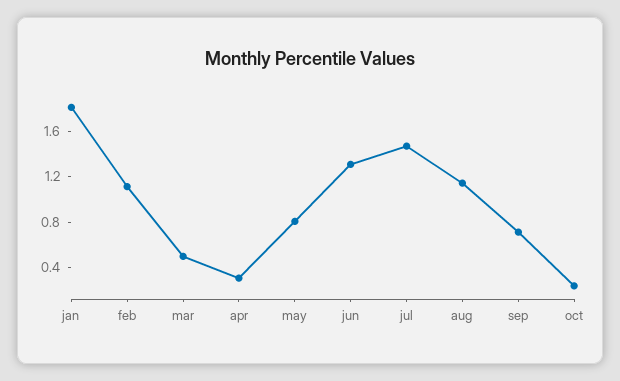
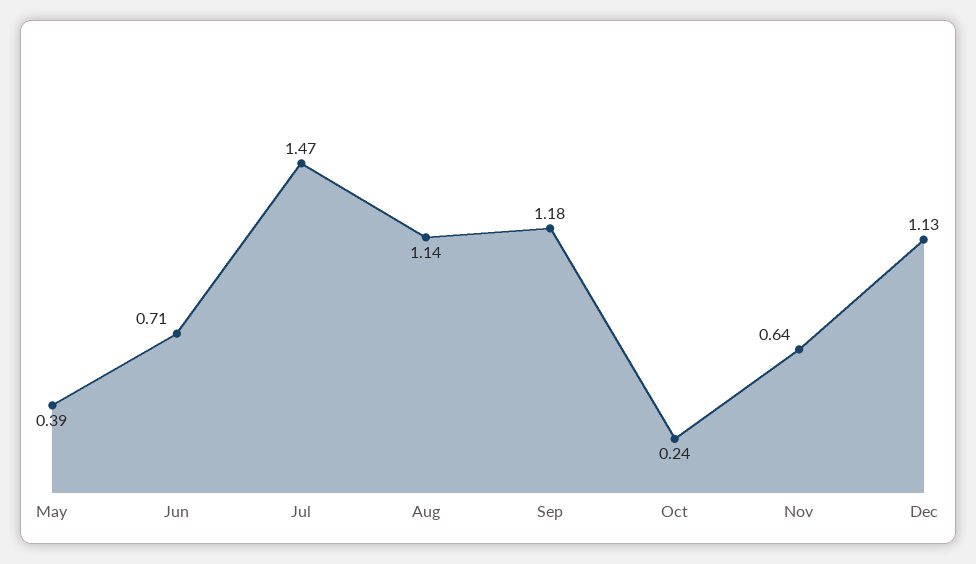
jan: 1.8 -> none
feb: 1.1 -> none
mar: 0.5 -> none
apr: 0.3 -> none
may: 0.8 -> 0.39
jun: 1.3 -> 0.71
sep: 0.7 -> 1.18
Nov: none -> 0.64
Dec: none -> 1.13

